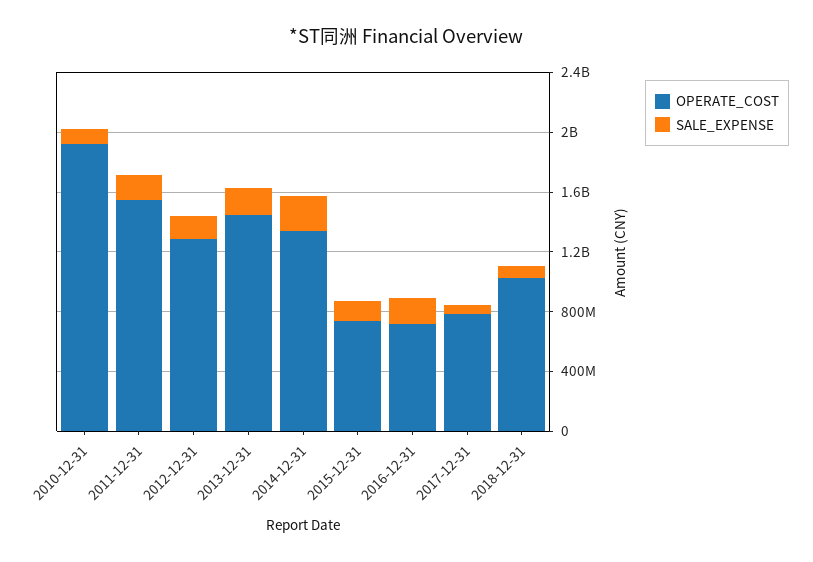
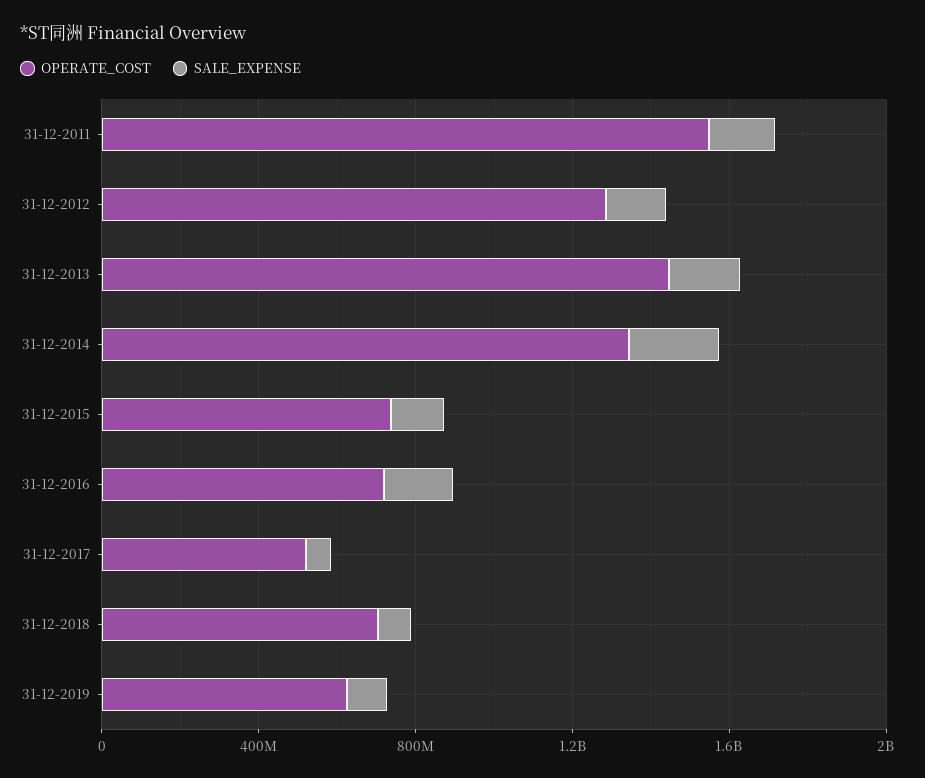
OPERATE_COST, 2010-12-31: 1900000000 -> none
SALE_EXPENSE, 2010-12-31: 100000000 -> none
OPERATE_COST, 2017-12-31: 800000000 -> 500000000
OPERATE_COST, 2018-12-31: 1000000000 -> 700000000
OPERATE_COST, 31-12-2019: none -> 600000000
SALE_EXPENSE, 31-12-2019: none -> 100000000

